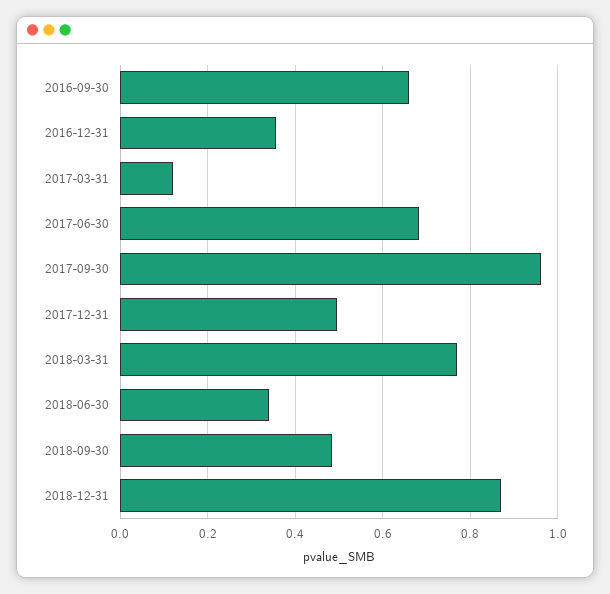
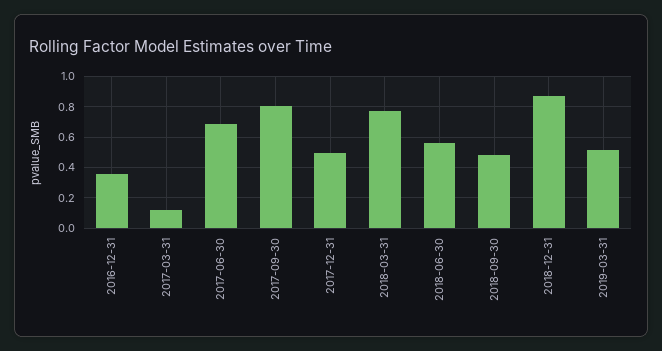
2016-09-30: 0.66 -> none
2017-09-30: 0.96 -> 0.8
2018-06-30: 0.34 -> 0.55
2019-03-31: none -> 0.5

